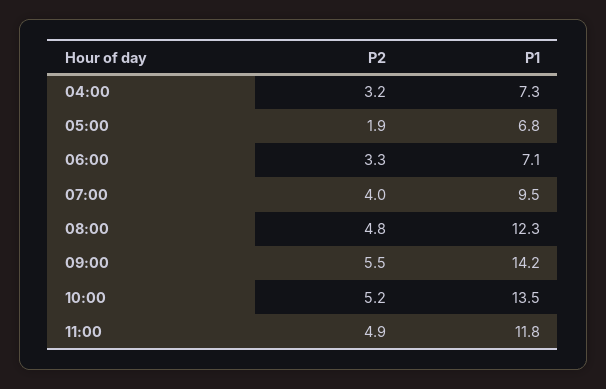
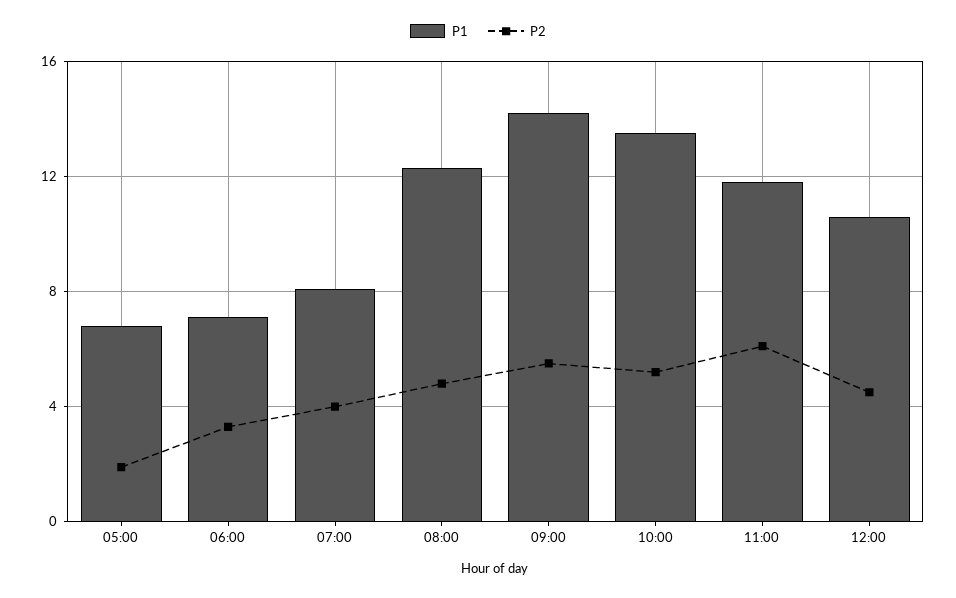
P2, 04:00: 3.2 -> none
P1, 04:00: 7.3 -> none
P1, 07:00: 9.5 -> 8
P2, 11:00: 4.9 -> 6
P1, 12:00: none -> 10.5
P2, 12:00: none -> 4.5

